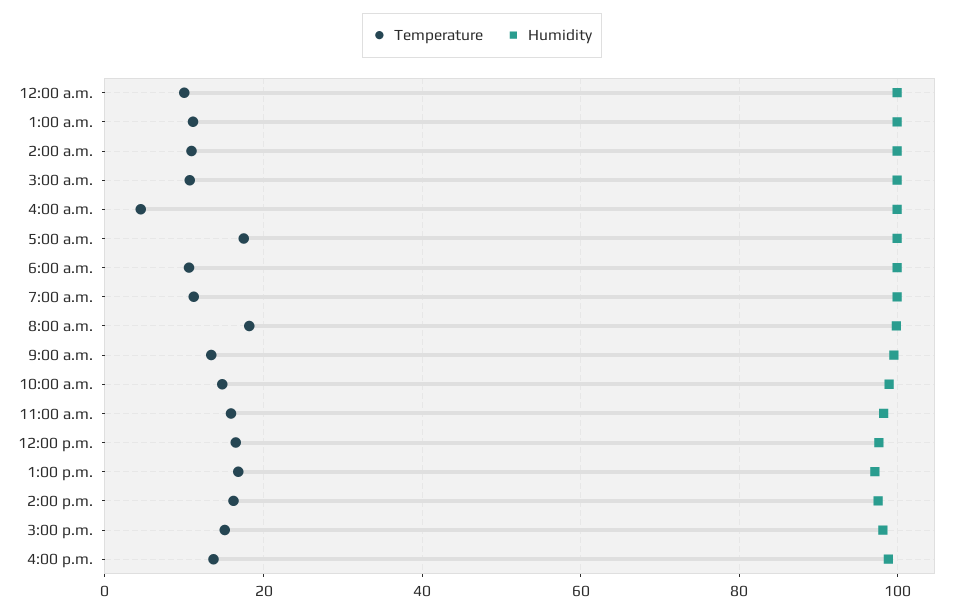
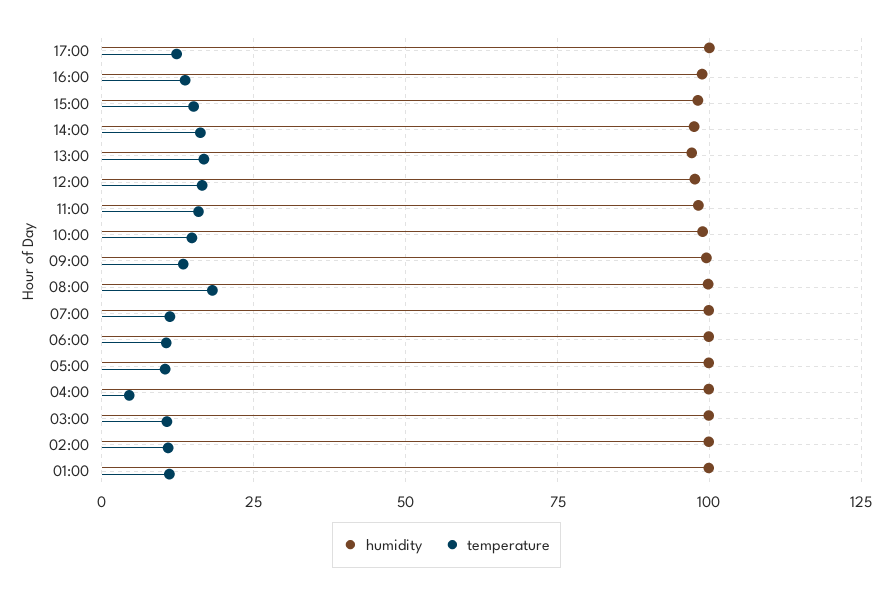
Temperature, 12:00 a.m.: 10 -> none
Humidity, 12:00 a.m.: 100 -> none
Temperature, 5:00 a.m.: 18 -> 10
Humidity, 17:00: none -> 100
Temperature, 17:00: none -> 12.5

